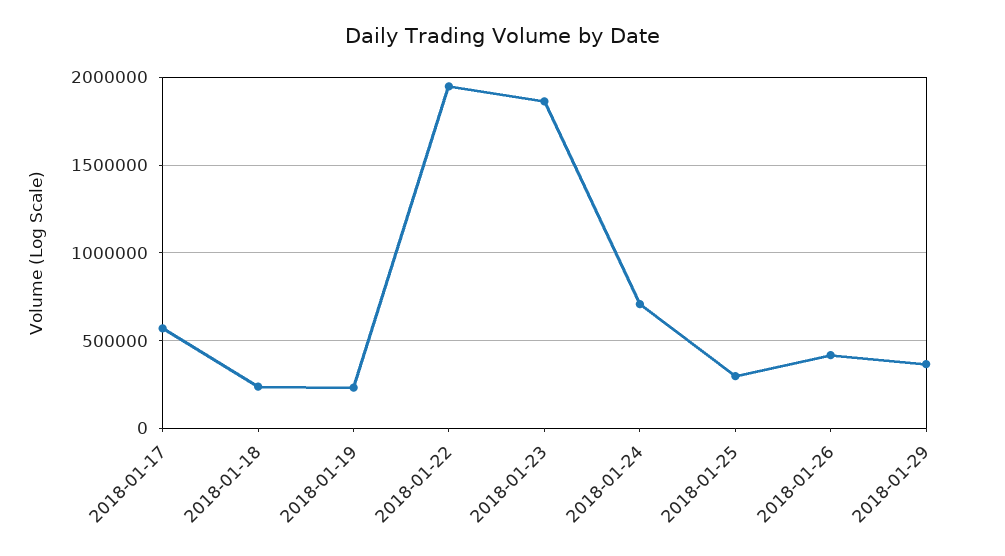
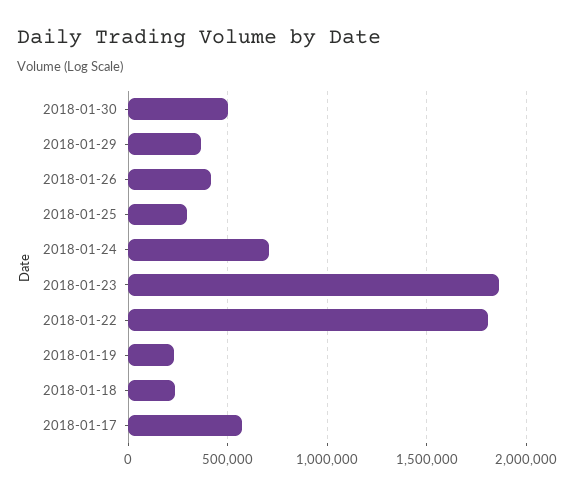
2018-01-22: 1950000 -> 1800000
2018-01-30: none -> 500000

